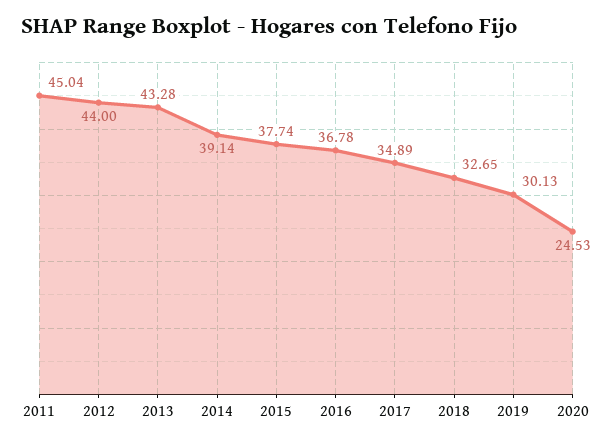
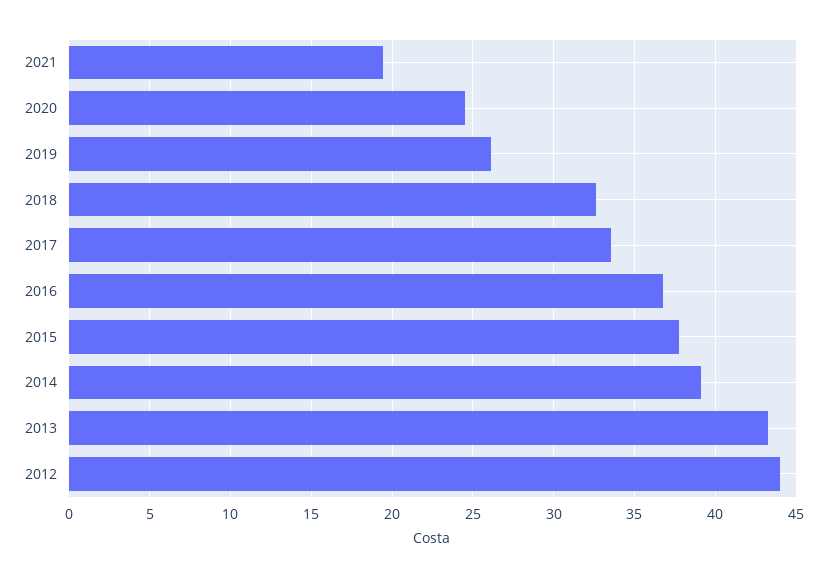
2011: 45.04 -> none
2017: 34.89 -> 33.5
2019: 30.13 -> 26
2021: none -> 19.5

